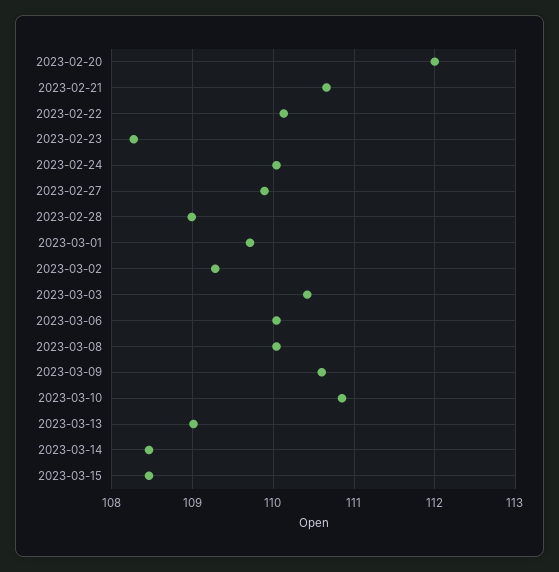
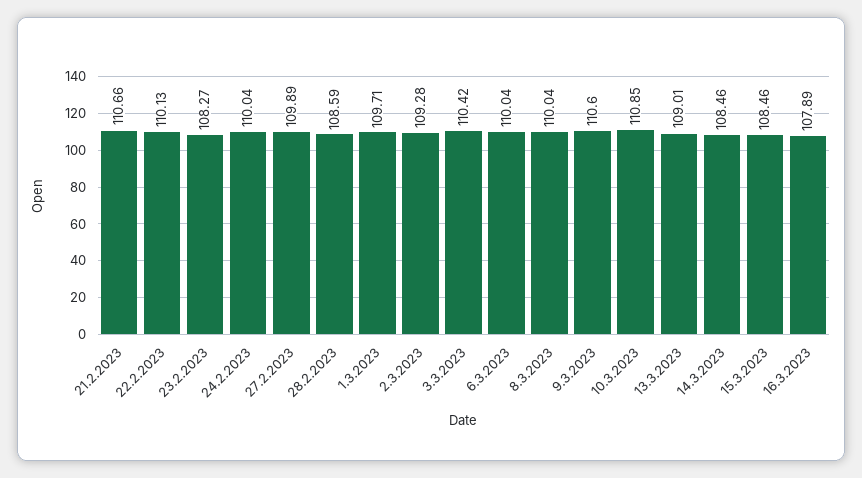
2023-02-20: 112 -> none
2023-02-28: 109 -> 108.59
16.3.2023: none -> 107.89

